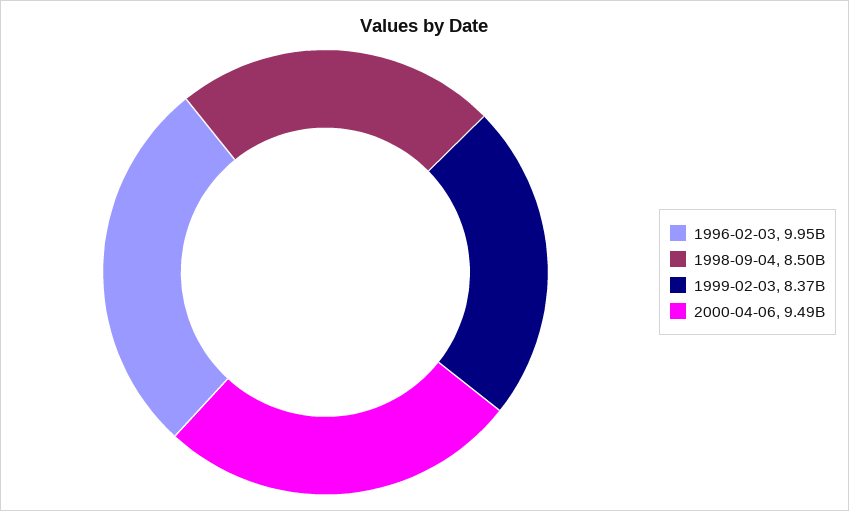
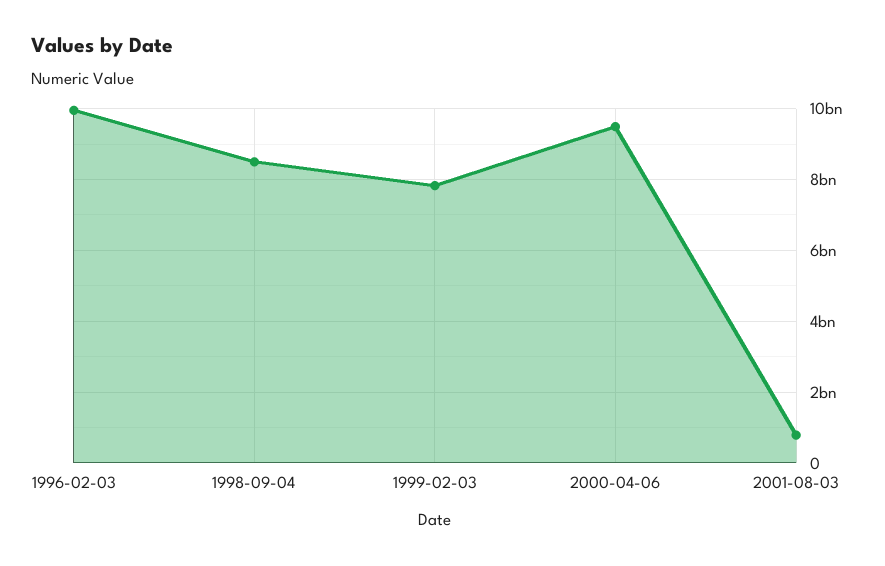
1999-02-03: 8370000000 -> 7800000000
2001-08-03: none -> 800000000

